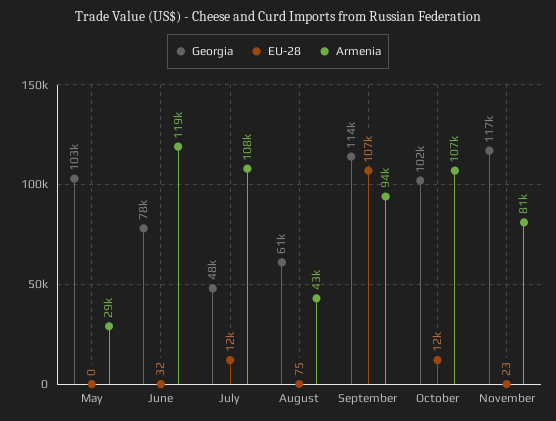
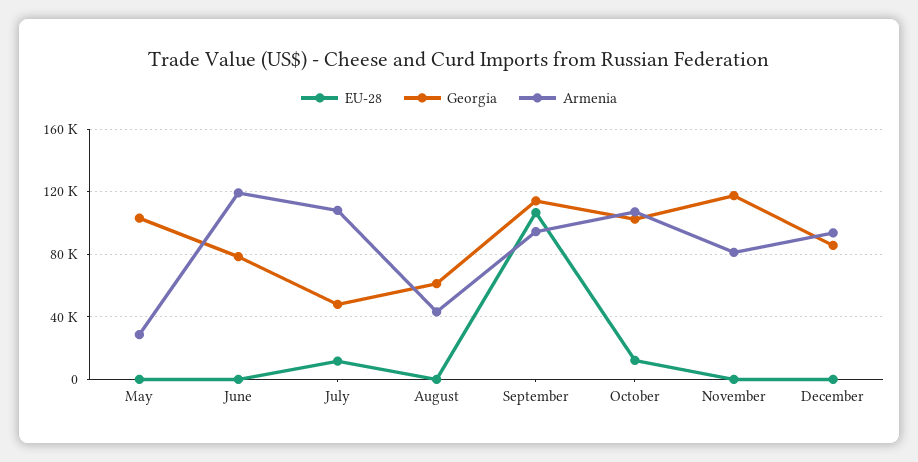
EU-28, December: none -> 0
Georgia, December: none -> 85000
Armenia, December: none -> 95000

